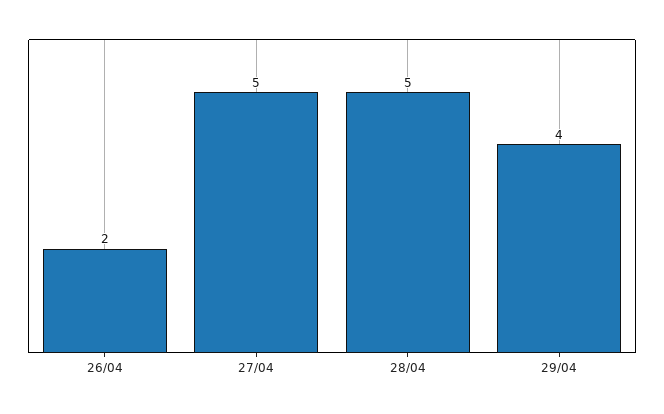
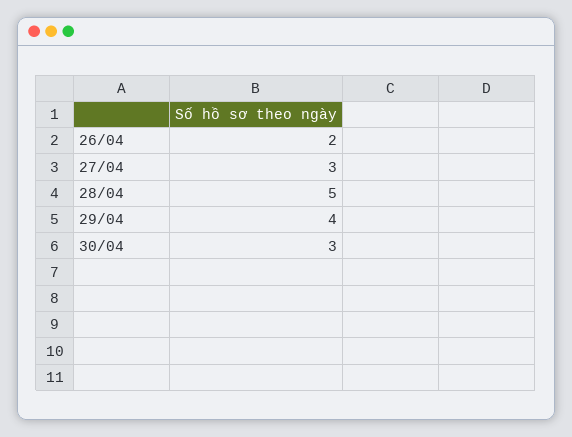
27/04: 5 -> 3
30/04: none -> 3

